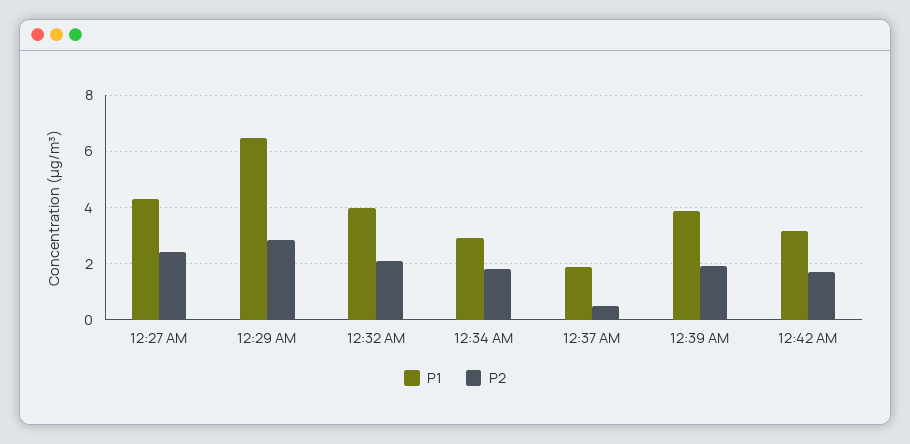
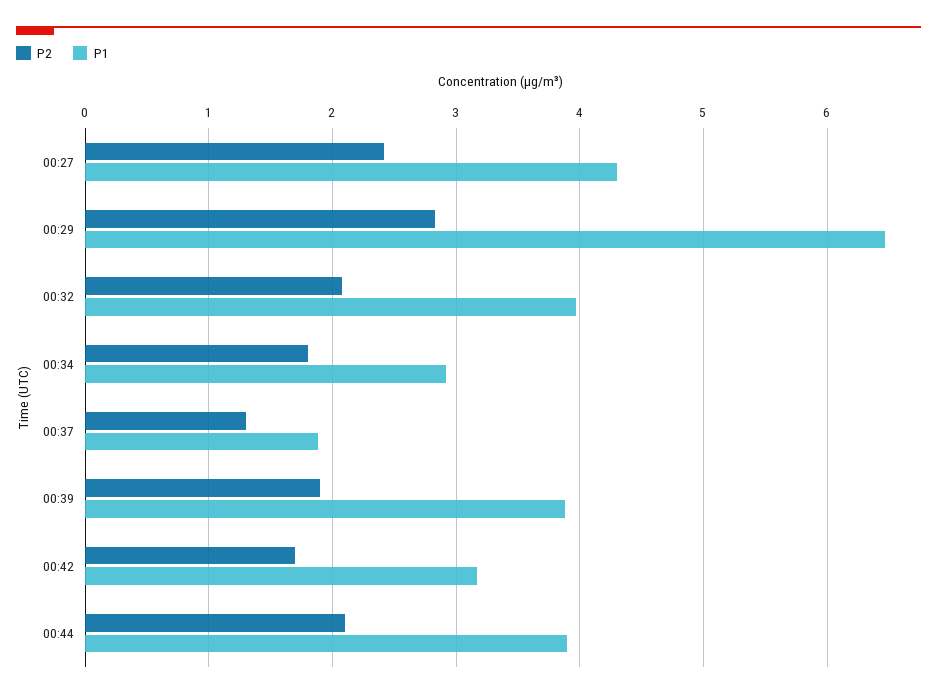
P2, 12:37 AM: 0.5 -> 1.3
P2, 00:44: none -> 2.1
P1, 00:44: none -> 3.9

